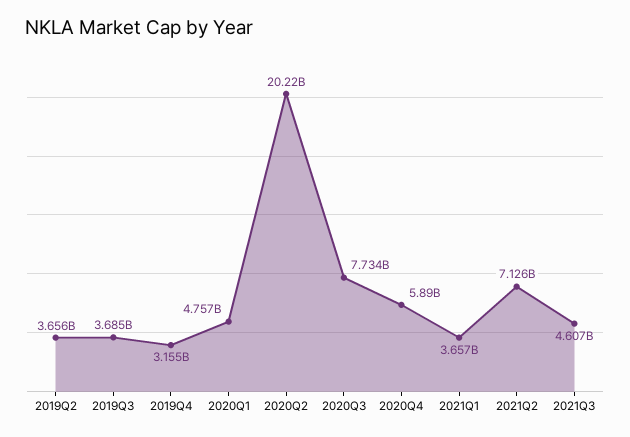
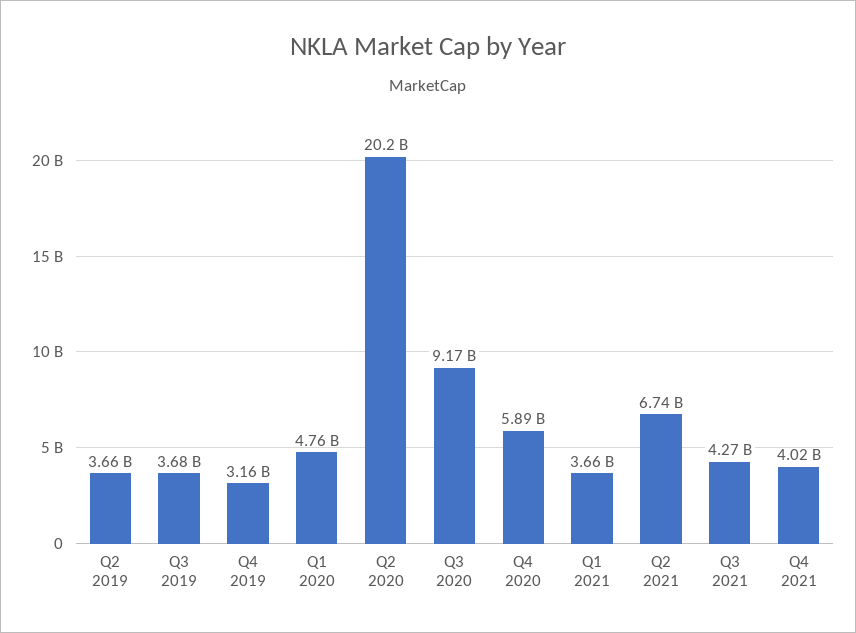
2020Q3: 7734000000 -> 9170000000
2021Q2: 7126000000 -> 6740000000
2021Q3: 4607000000 -> 4270000000
Q4 2021: none -> 4020000000

